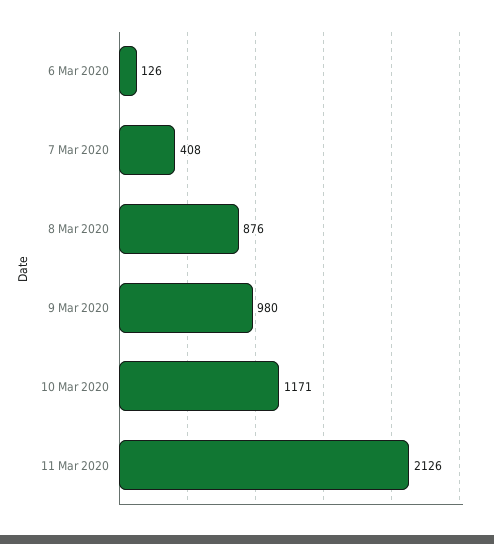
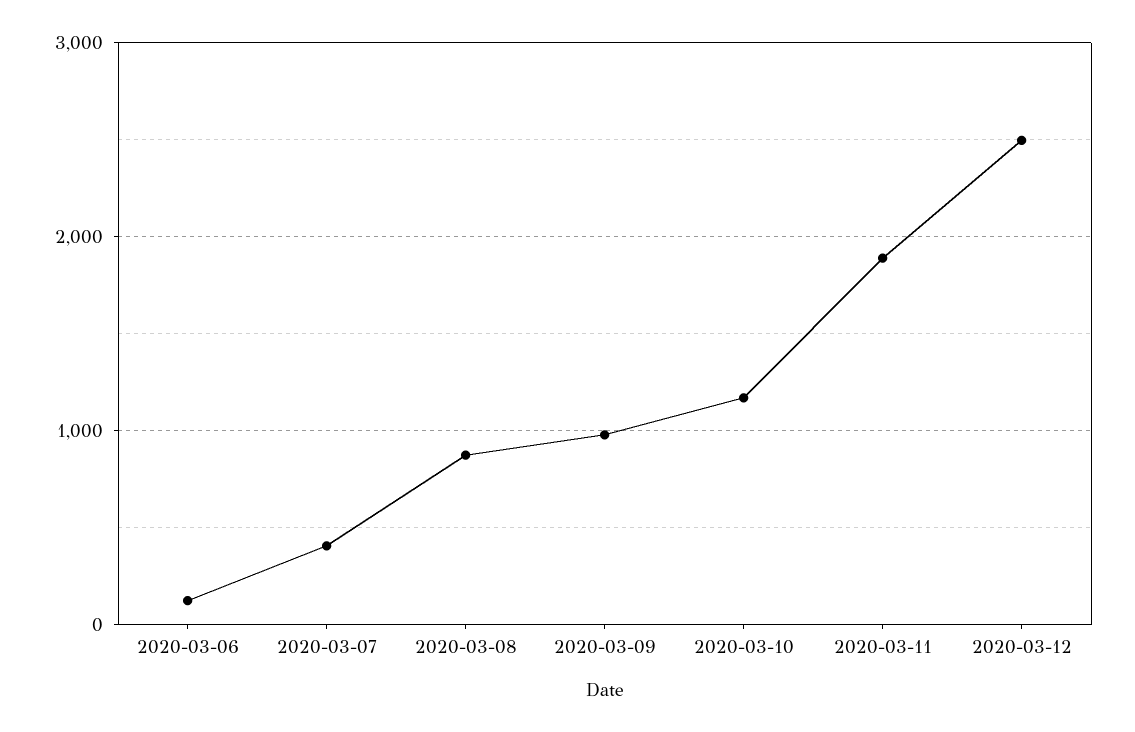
11 Mar 2020: 2126 -> 1900
2020-03-12: none -> 2500

